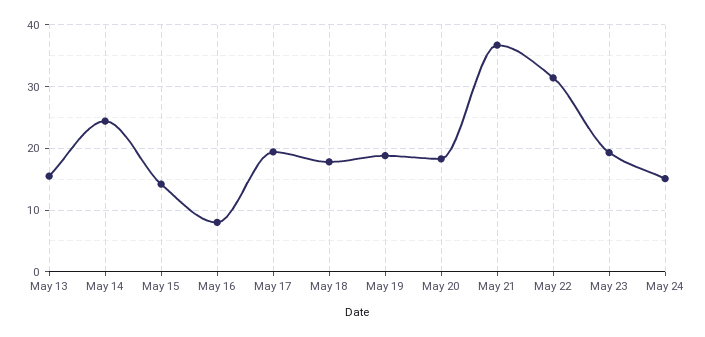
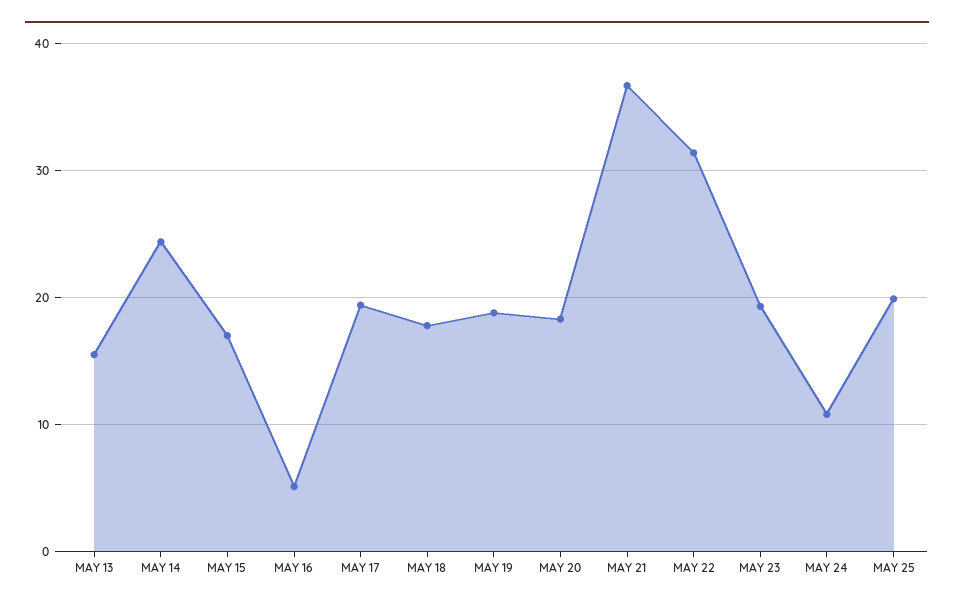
May 15: 14 -> 17
May 16: 8 -> 5
May 24: 15 -> 11
MAY 25: none -> 20

